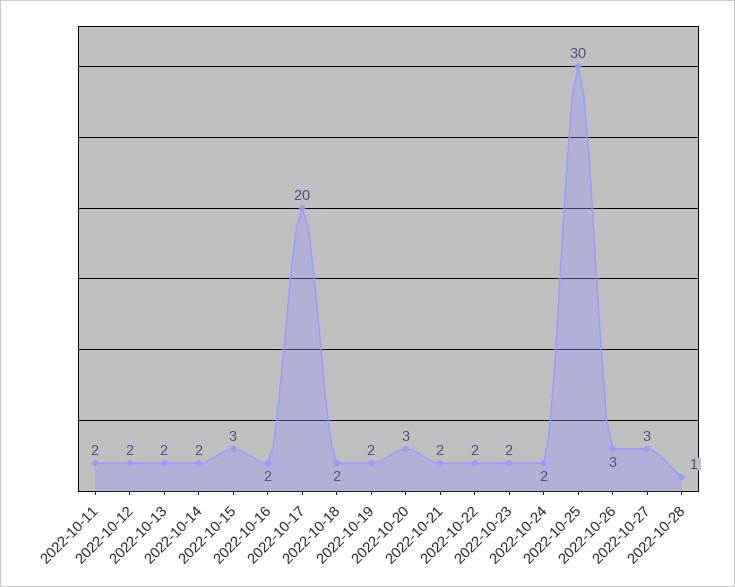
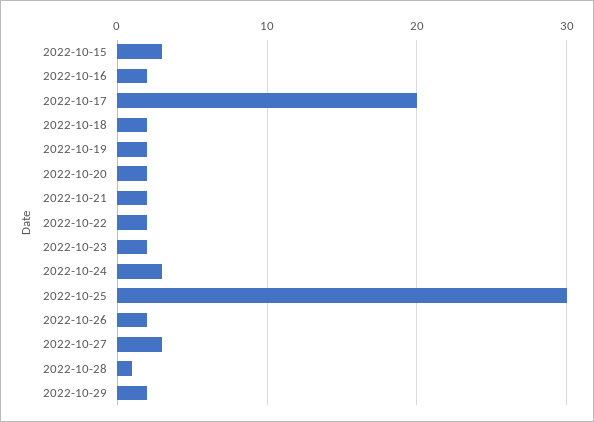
2022-10-11: 2 -> none
2022-10-12: 2 -> none
2022-10-13: 2 -> none
2022-10-14: 2 -> none
2022-10-20: 3 -> 2
2022-10-24: 2 -> 3
2022-10-26: 3 -> 2
2022-10-29: none -> 2

